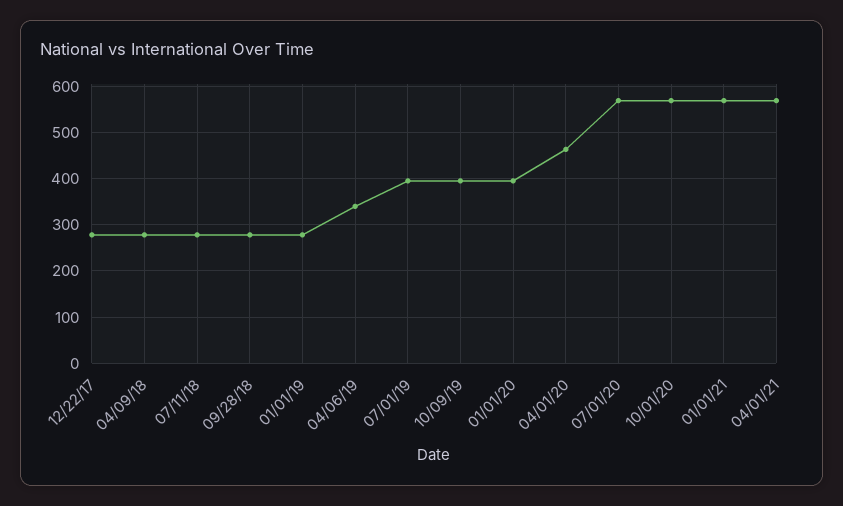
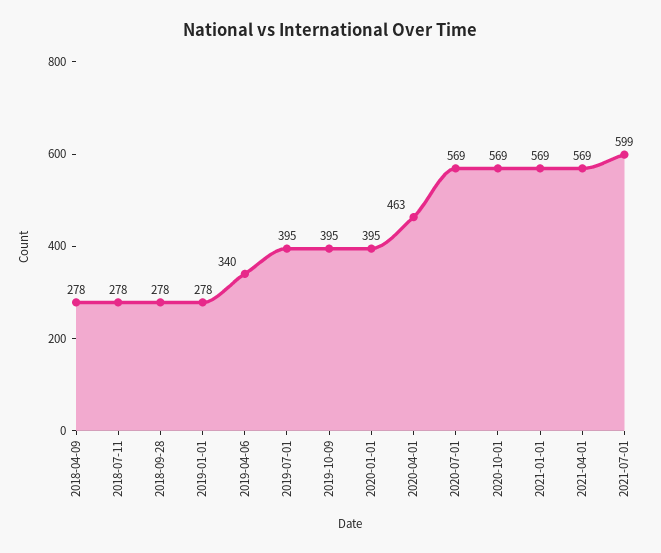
12/22/17: 280 -> none
2021-07-01: none -> 599

